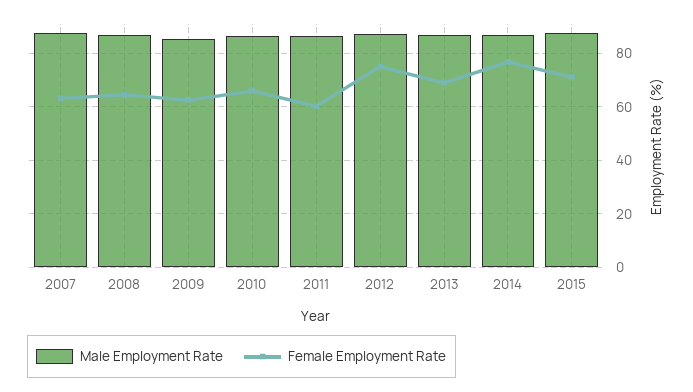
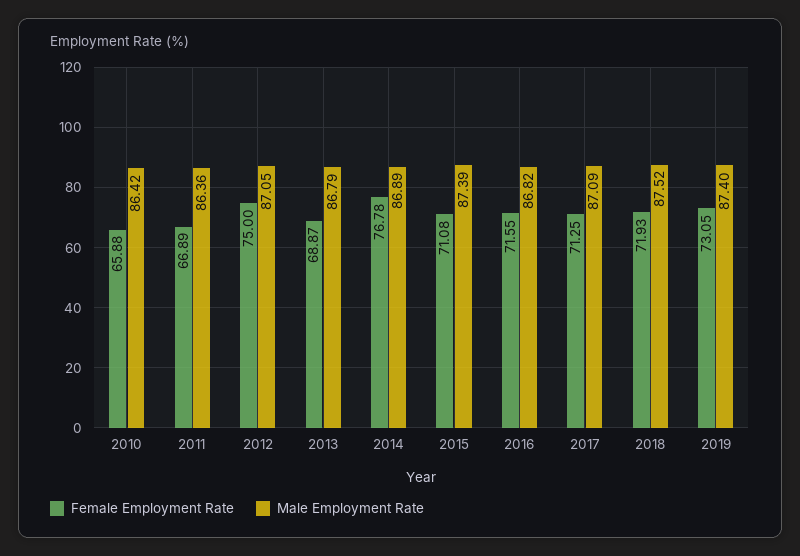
Male Employment Rate, 2007: 87.5 -> none
Female Employment Rate, 2007: 62.5 -> none
Male Employment Rate, 2008: 87.5 -> none
Female Employment Rate, 2008: 65 -> none
Male Employment Rate, 2009: 85 -> none
Female Employment Rate, 2009: 62.5 -> none
Female Employment Rate, 2011: 60 -> 66.89
Female Employment Rate, 2016: none -> 71.55
Male Employment Rate, 2016: none -> 86.82
Female Employment Rate, 2017: none -> 71.25
Male Employment Rate, 2017: none -> 87.09
Female Employment Rate, 2018: none -> 71.93
Male Employment Rate, 2018: none -> 87.52
Female Employment Rate, 2019: none -> 73.05
Male Employment Rate, 2019: none -> 87.4

